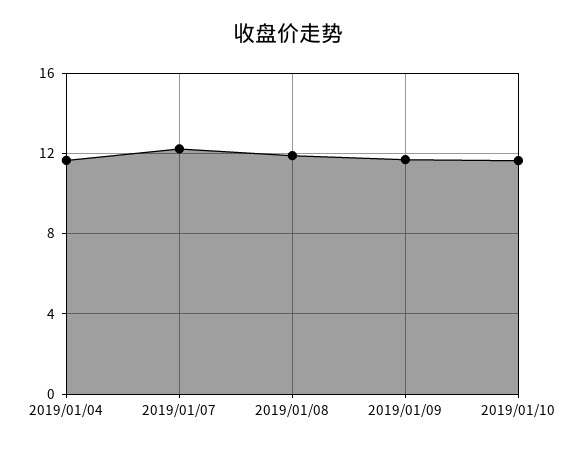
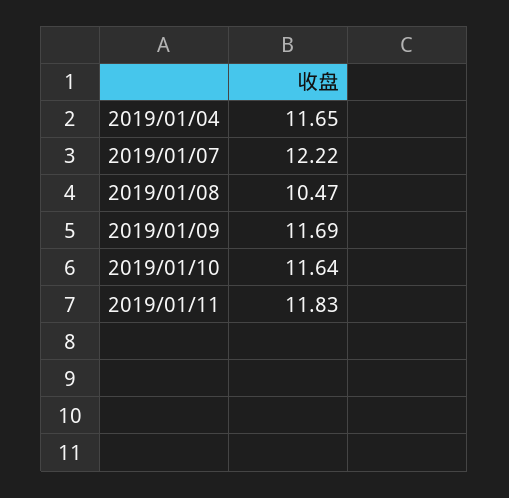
2019/01/08: 12 -> 10.47
2019/01/11: none -> 11.83

